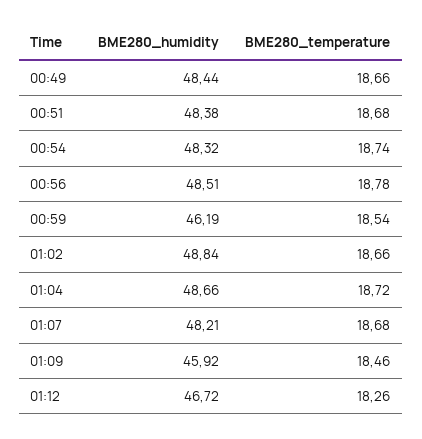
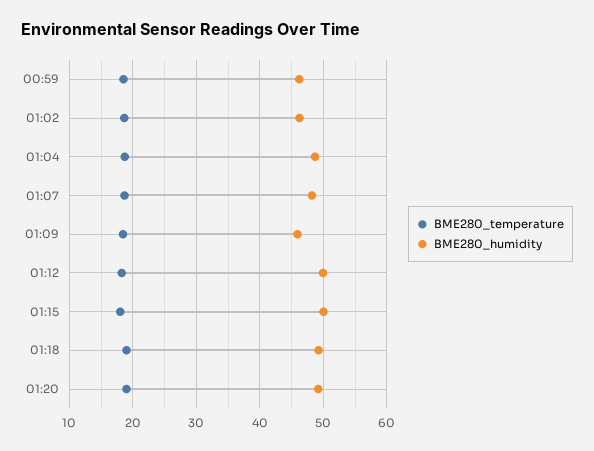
BME280_humidity, 00:49: 48.44 -> none
BME280_temperature, 00:49: 18.66 -> none
BME280_humidity, 00:51: 48.38 -> none
BME280_temperature, 00:51: 18.68 -> none
BME280_humidity, 00:54: 48.32 -> none
BME280_temperature, 00:54: 18.74 -> none
BME280_humidity, 00:56: 48.51 -> none
BME280_temperature, 00:56: 18.78 -> none
BME280_humidity, 01:02: 48.84 -> 46
BME280_humidity, 01:12: 46.72 -> 50
BME280_temperature, 01:15: none -> 18
BME280_humidity, 01:15: none -> 50
BME280_temperature, 01:18: none -> 19
BME280_humidity, 01:18: none -> 49
BME280_temperature, 01:20: none -> 19
BME280_humidity, 01:20: none -> 49

